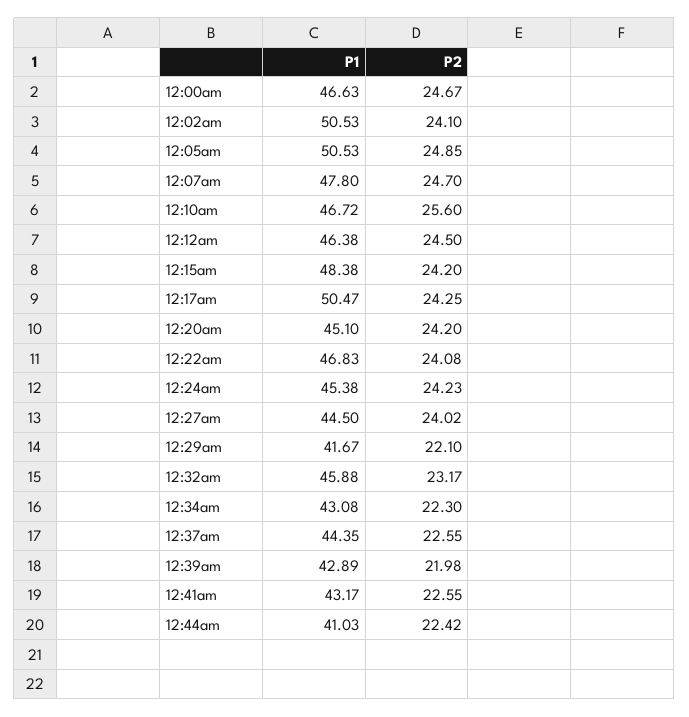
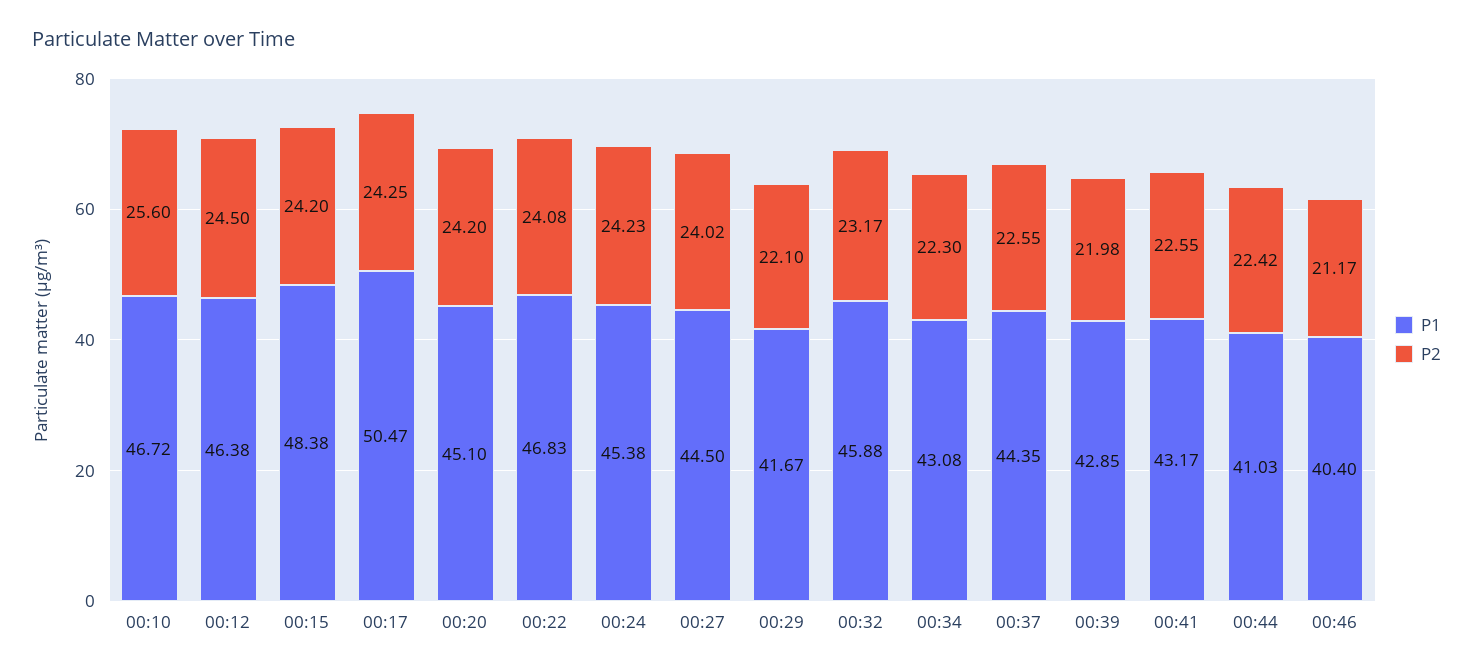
P1, 12:00am: 46.63 -> none
P2, 12:00am: 24.67 -> none
P1, 12:02am: 50.53 -> none
P2, 12:02am: 24.1 -> none
P1, 12:05am: 50.53 -> none
P2, 12:05am: 24.85 -> none
P1, 12:07am: 47.8 -> none
P2, 12:07am: 24.7 -> none
P1, 12:39am: 42.89 -> 42.85
P1, 00:46: none -> 40.4
P2, 00:46: none -> 21.17

